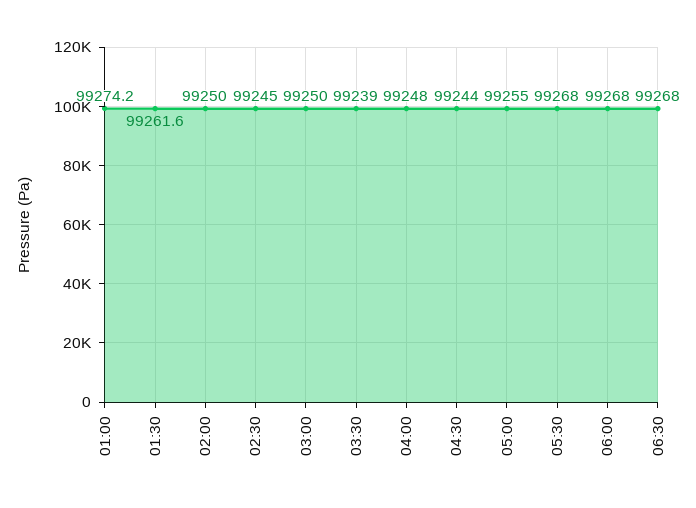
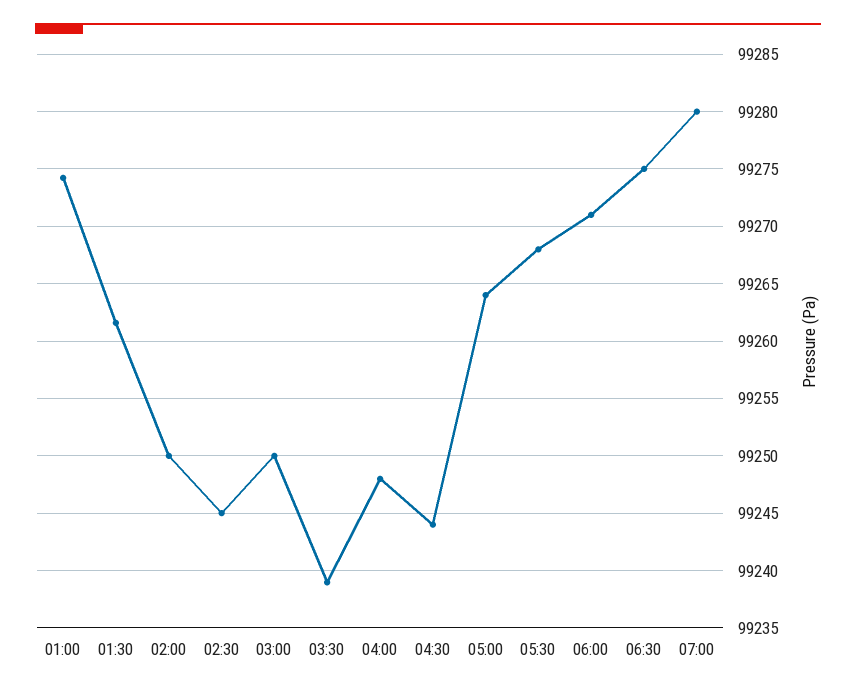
05:00: 99255 -> 99264
06:00: 99268 -> 99271
06:30: 99268 -> 99275
07:00: none -> 99280

